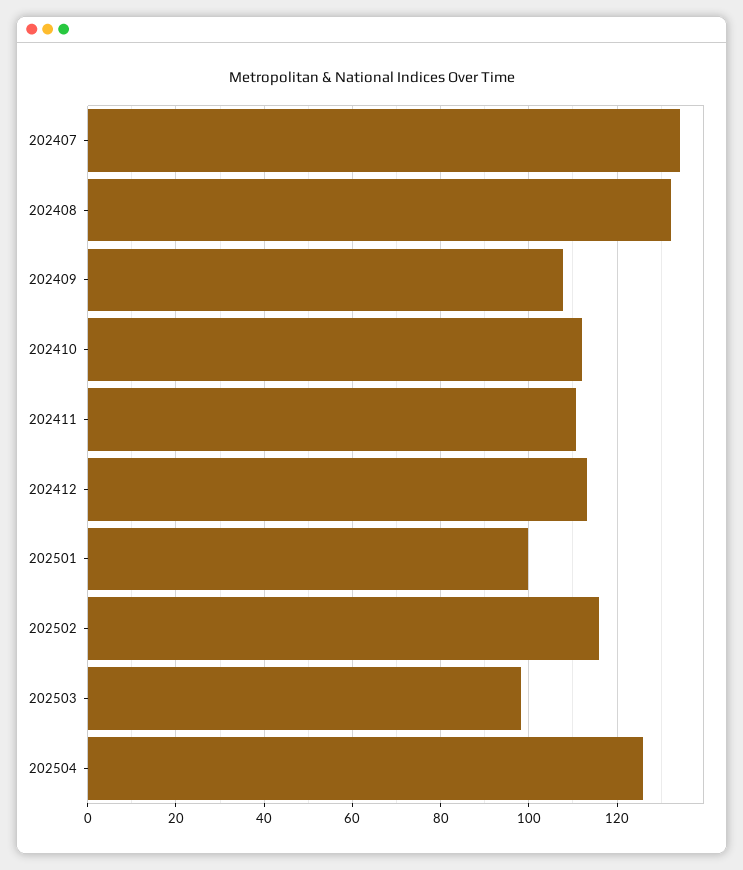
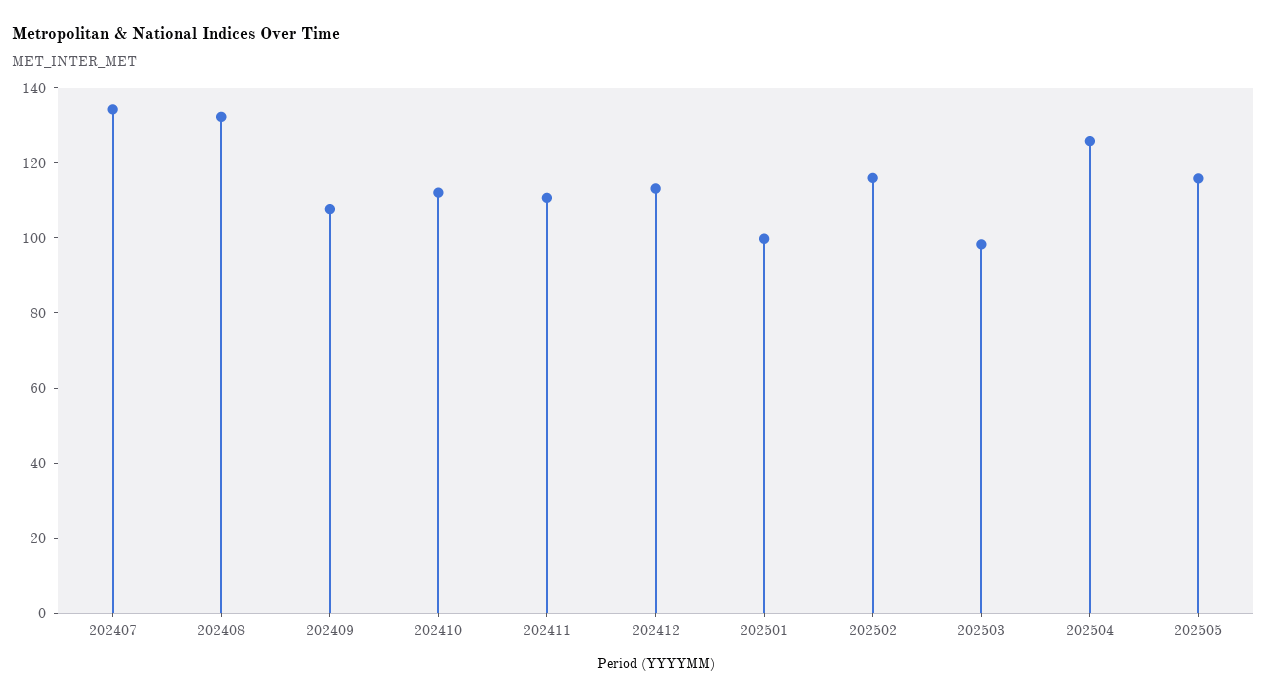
202505: none -> 115

